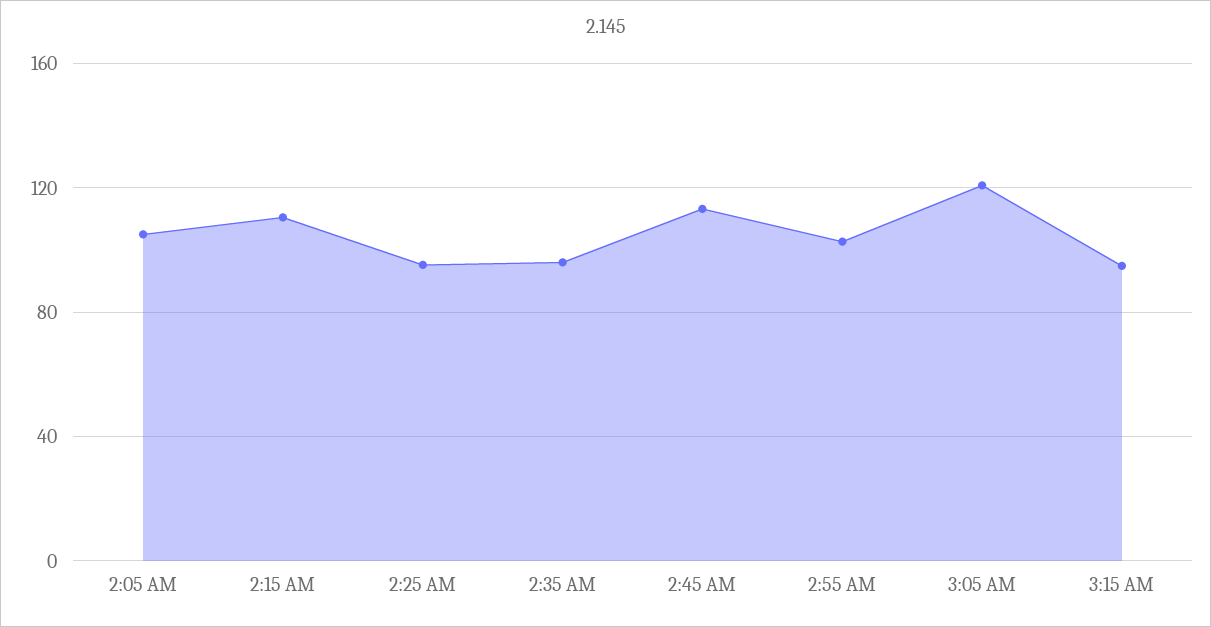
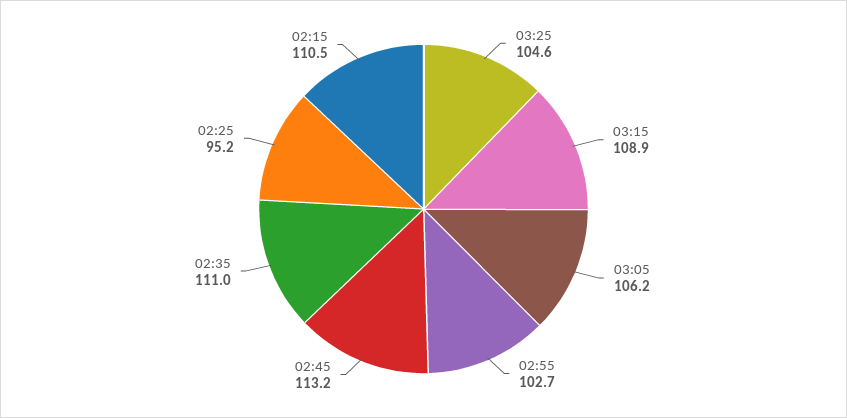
2:05 AM: 105 -> none
2:35 AM: 95 -> 111
3:05 AM: 120 -> 106.2
3:15 AM: 95 -> 108.9
03:25: none -> 104.6

